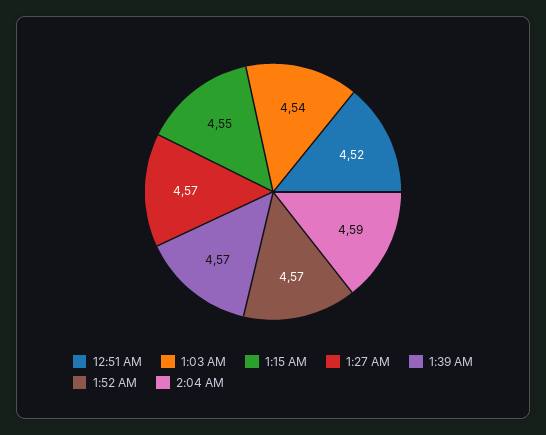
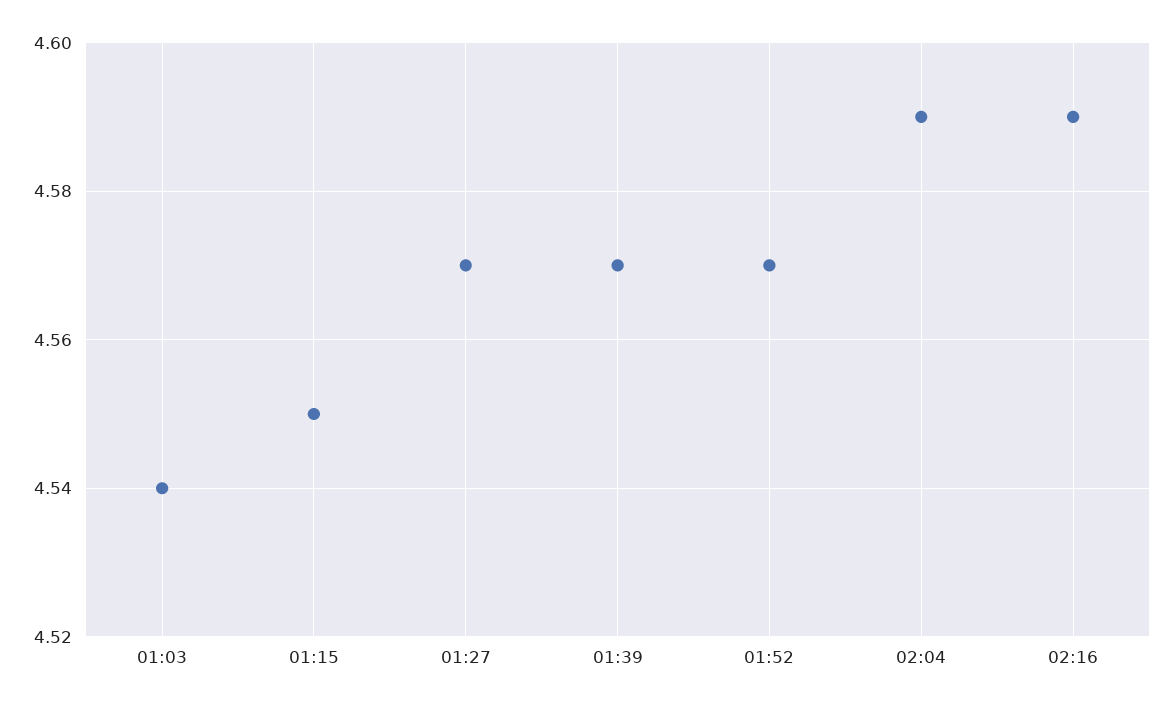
12:51 AM: 4.52 -> none
02:16: none -> 4.59

